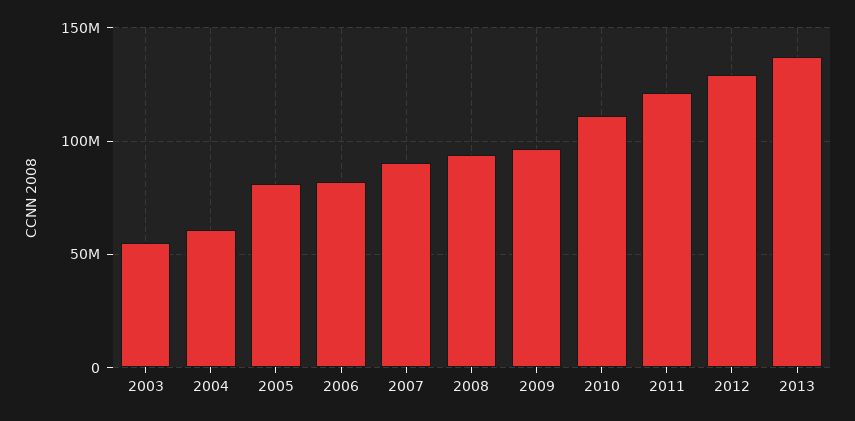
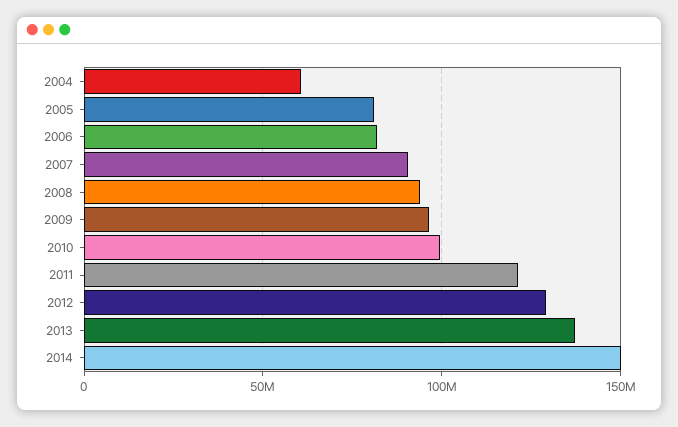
2003: 55000000 -> none
2010: 110000000 -> 100000000
2014: none -> 150000000

